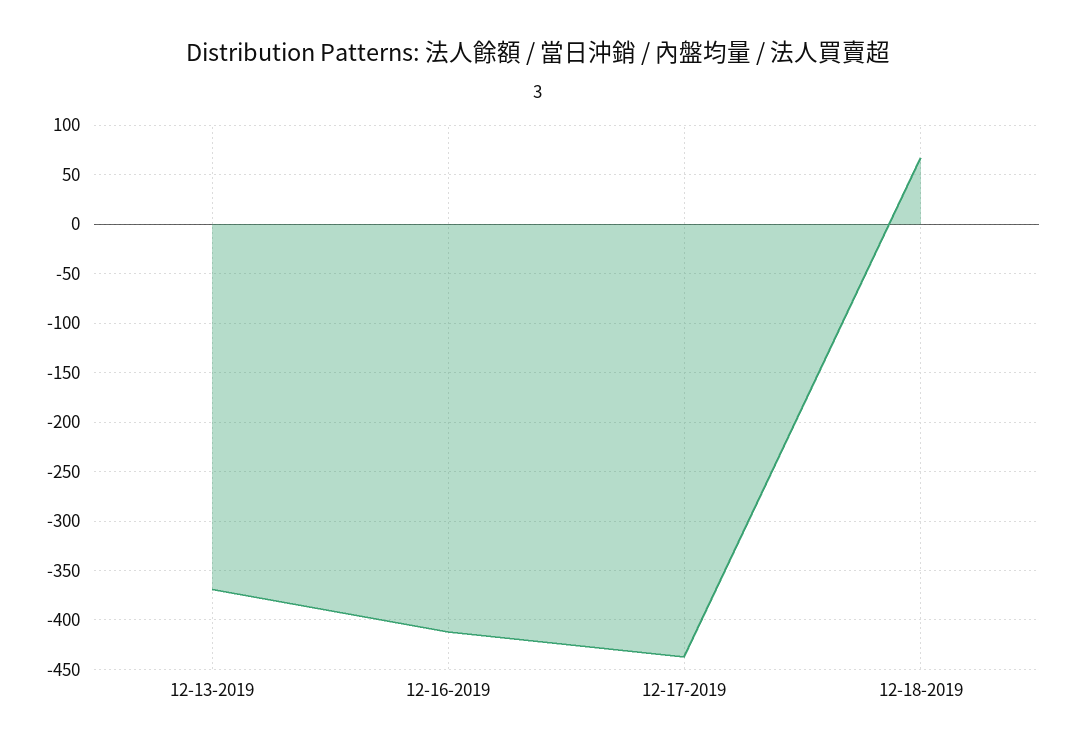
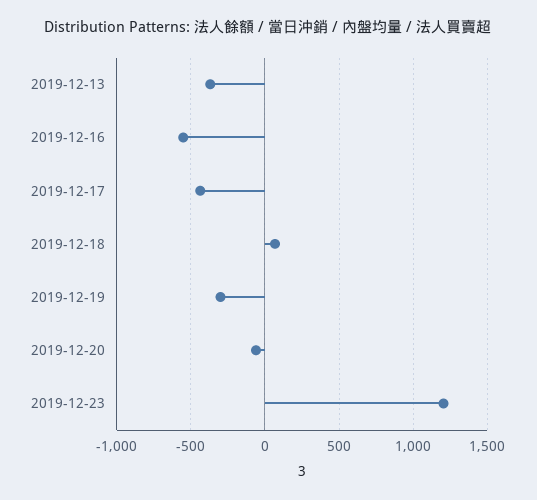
12-16-2019: -410 -> -550
2019-12-19: none -> -300
2019-12-20: none -> -50
2019-12-23: none -> 1200

